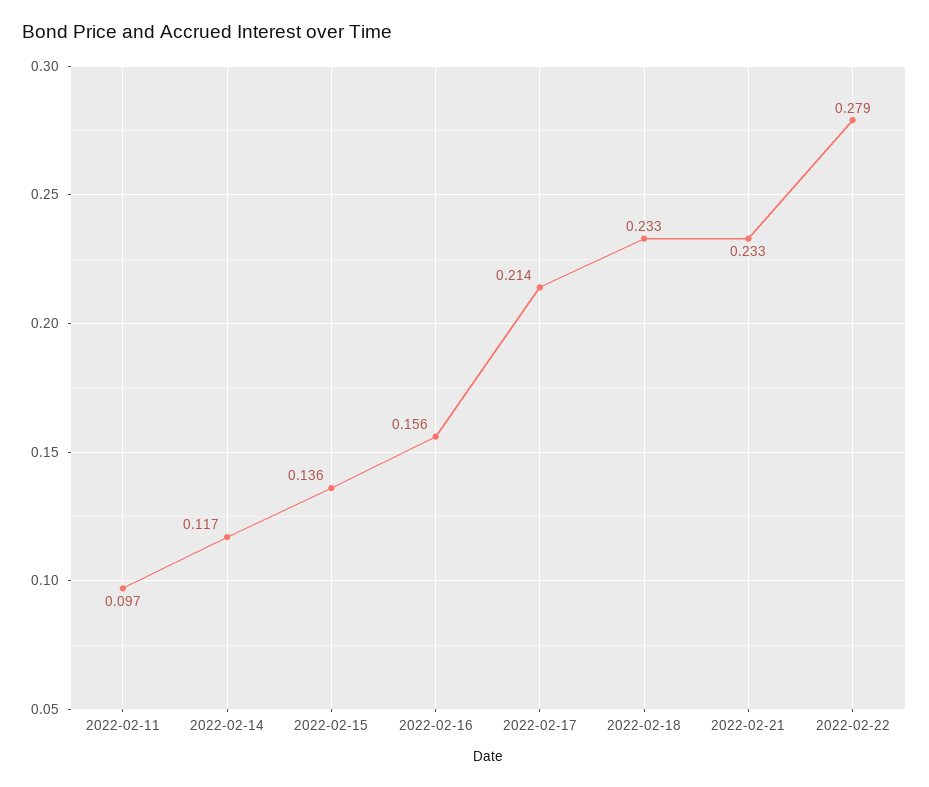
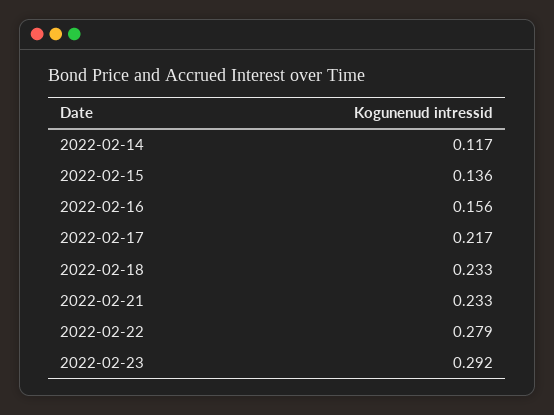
2022-02-11: 0.097 -> none
2022-02-17: 0.214 -> 0.217
2022-02-23: none -> 0.292

